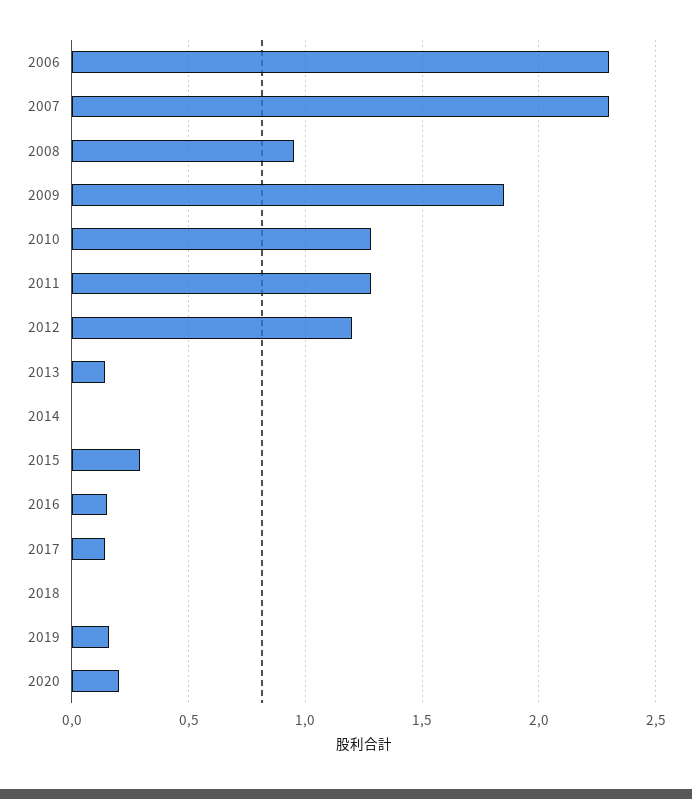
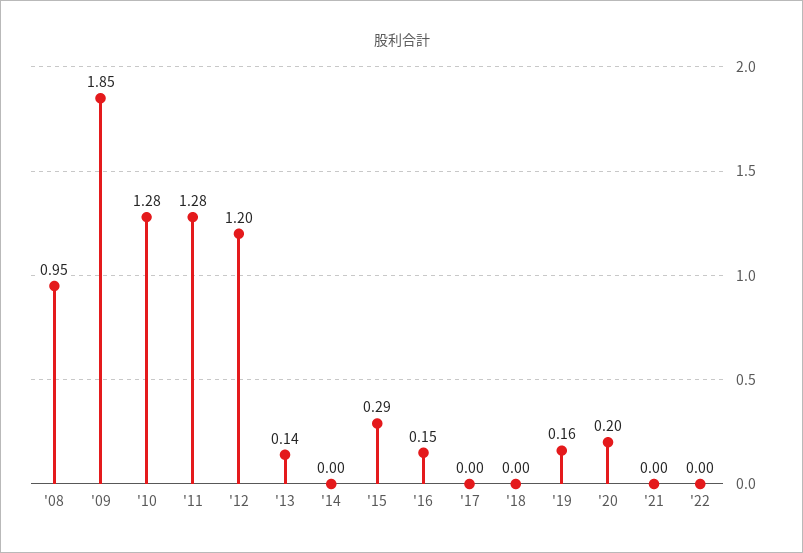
2006: 2.3 -> none
2007: 2.3 -> none
2017: 0.15 -> 0
'21: none -> 0
'22: none -> 0

